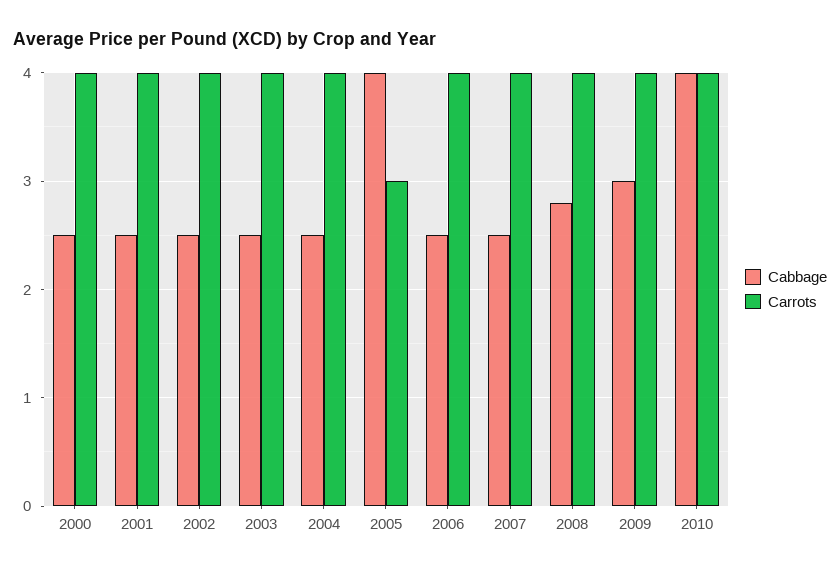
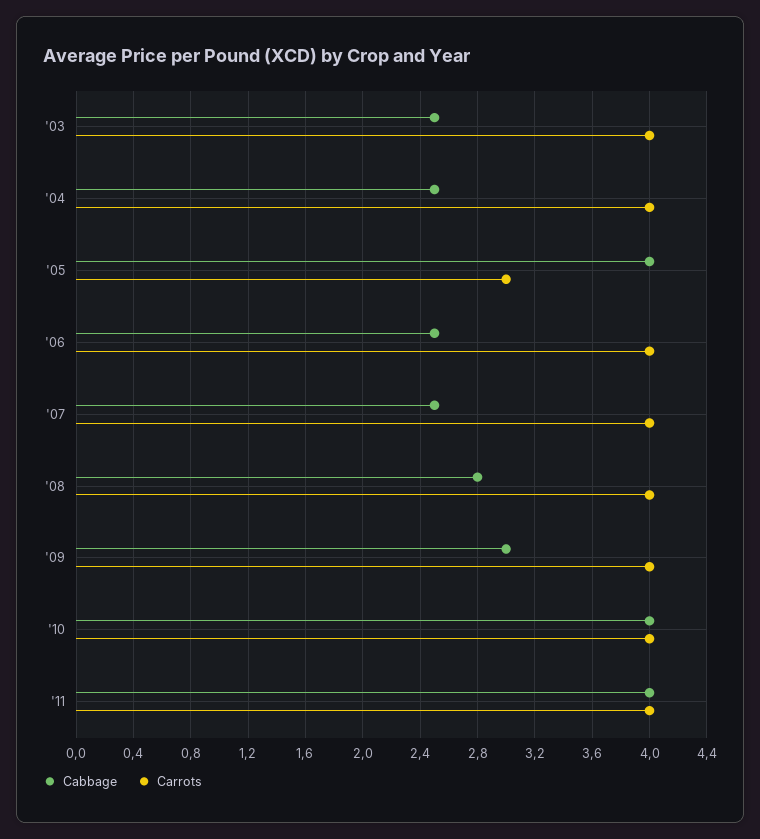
Cabbage, 2000: 2.5 -> none
Carrots, 2000: 4 -> none
Cabbage, 2001: 2.5 -> none
Carrots, 2001: 4 -> none
Cabbage, 2002: 2.5 -> none
Carrots, 2002: 4 -> none
Cabbage, '11: none -> 4
Carrots, '11: none -> 4

